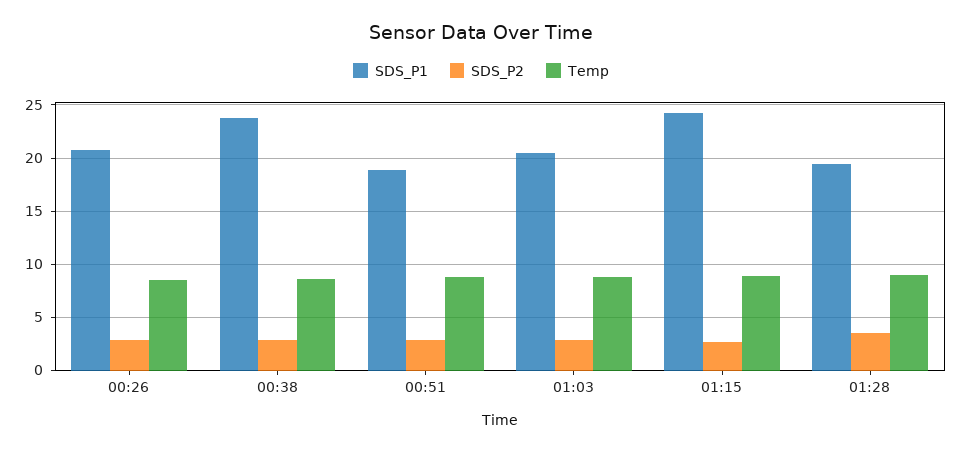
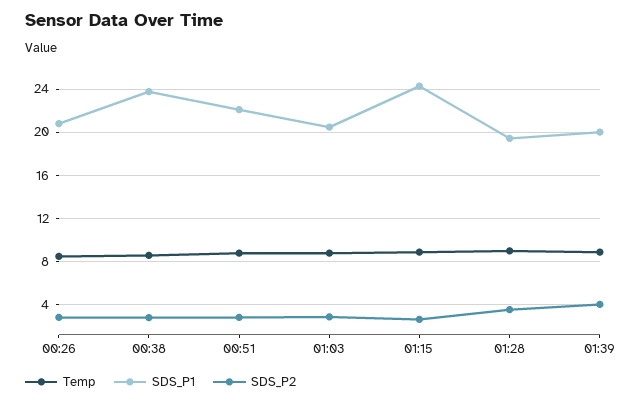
SDS_P1, 00:51: 19 -> 22
Temp, 01:39: none -> 9
SDS_P1, 01:39: none -> 20
SDS_P2, 01:39: none -> 4

